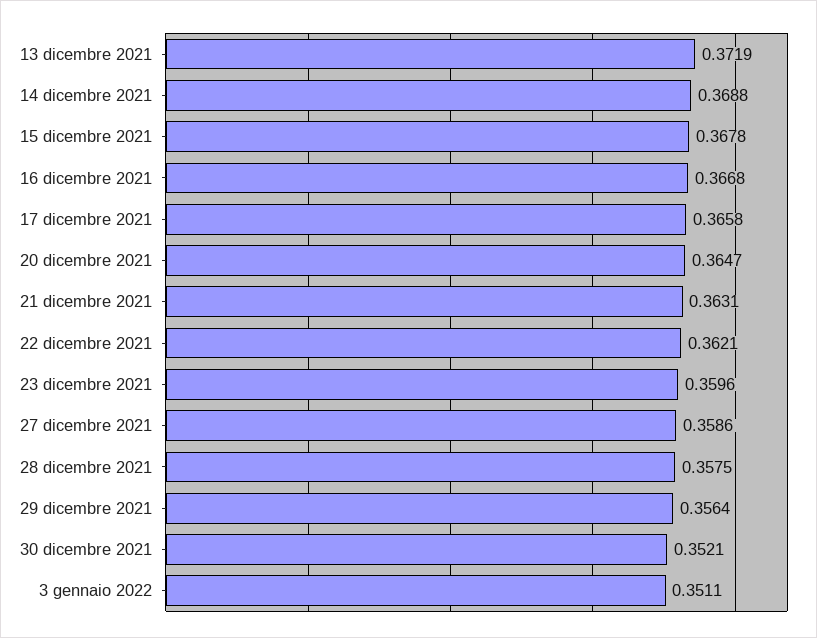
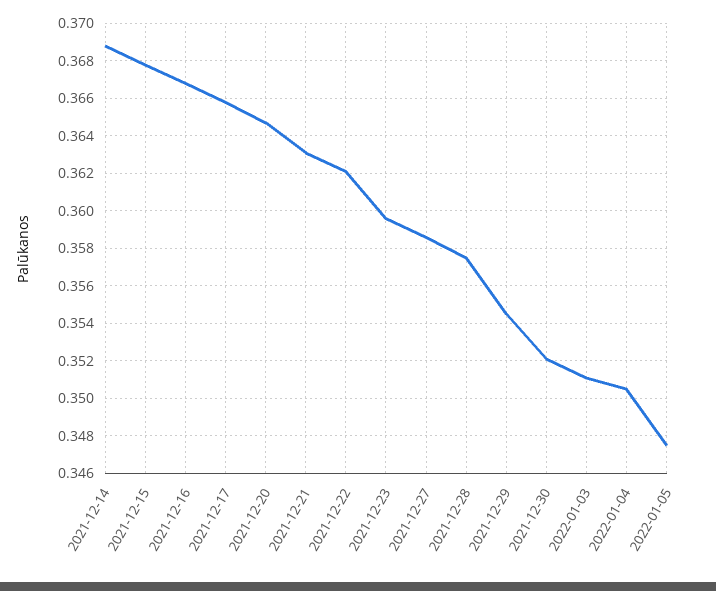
13 dicembre 2021: 0.3719 -> none
29 dicembre 2021: 0.3564 -> 0.3545
2022-01-04: none -> 0.3505
2022-01-05: none -> 0.3475

